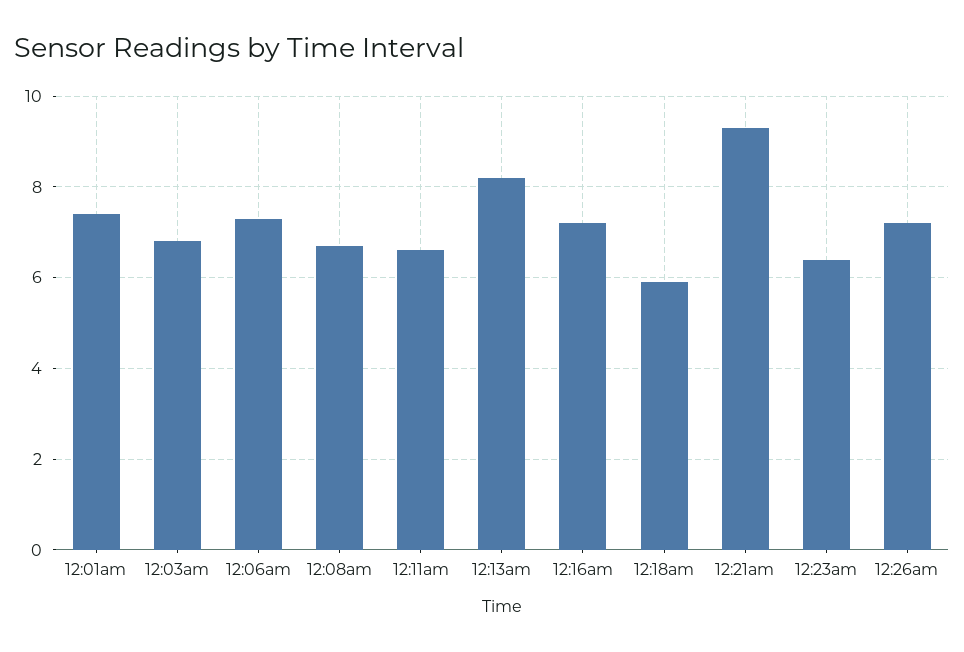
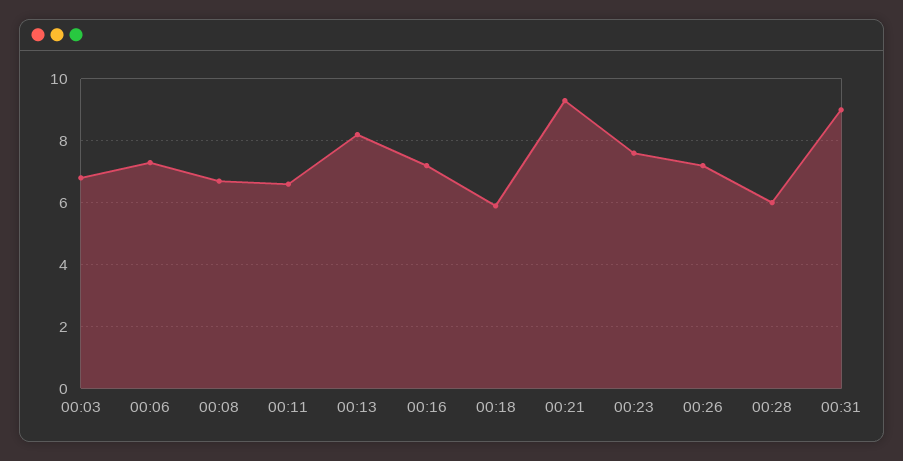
12:01am: 7.5 -> none
12:23am: 6.5 -> 7.5
00:28: none -> 6
00:31: none -> 9

